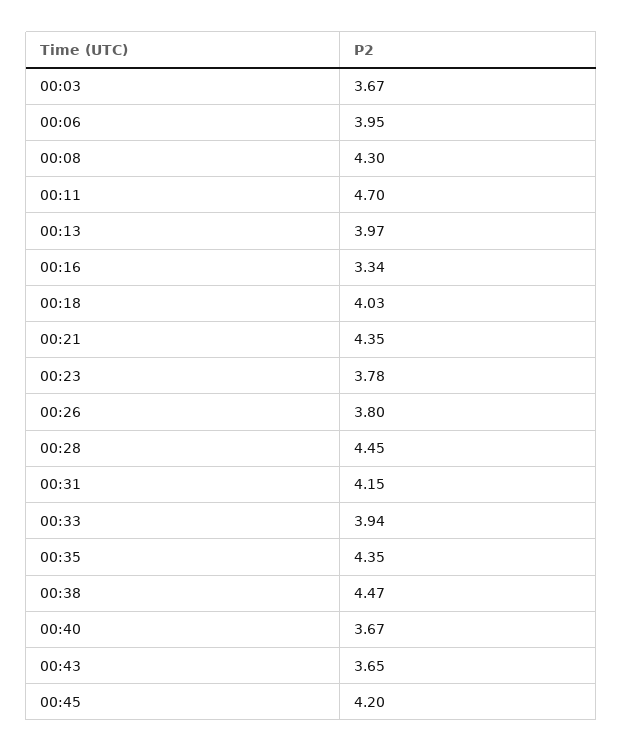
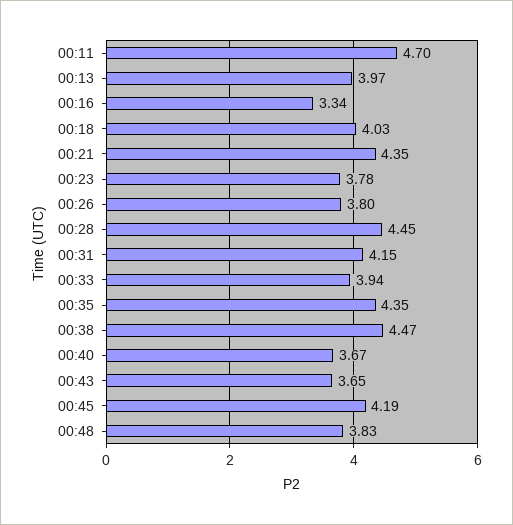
00:03: 3.67 -> none
00:06: 3.95 -> none
00:08: 4.3 -> none
00:45: 4.2 -> 4.19
00:48: none -> 3.83

